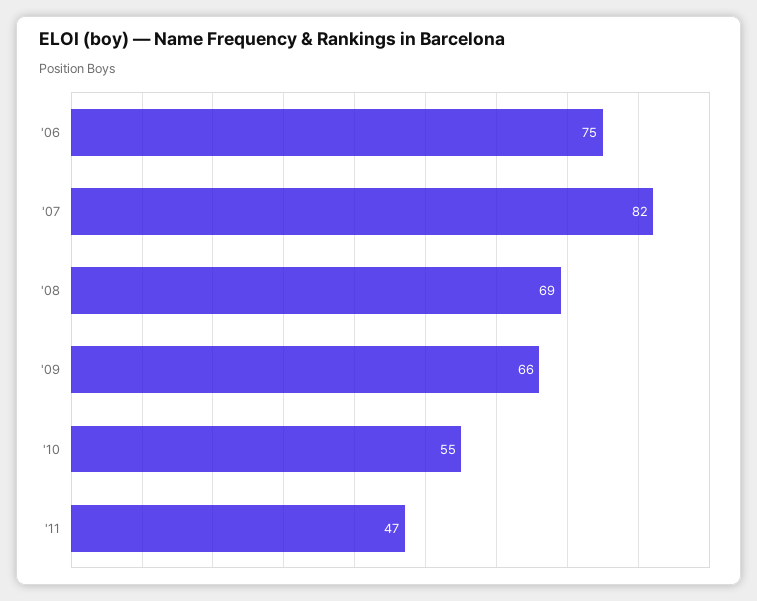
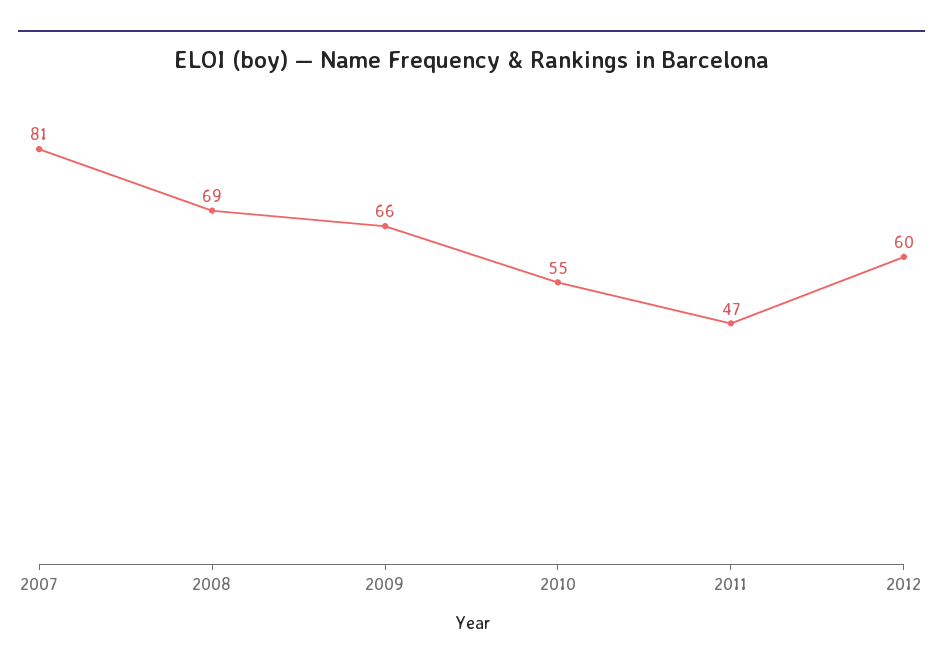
'06: 75 -> none
'07: 82 -> 81
2012: none -> 60

